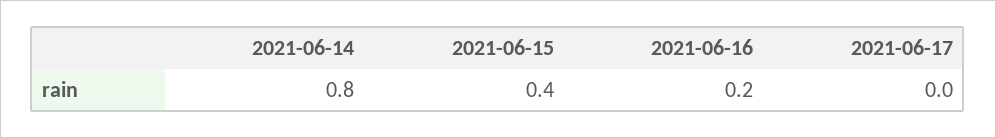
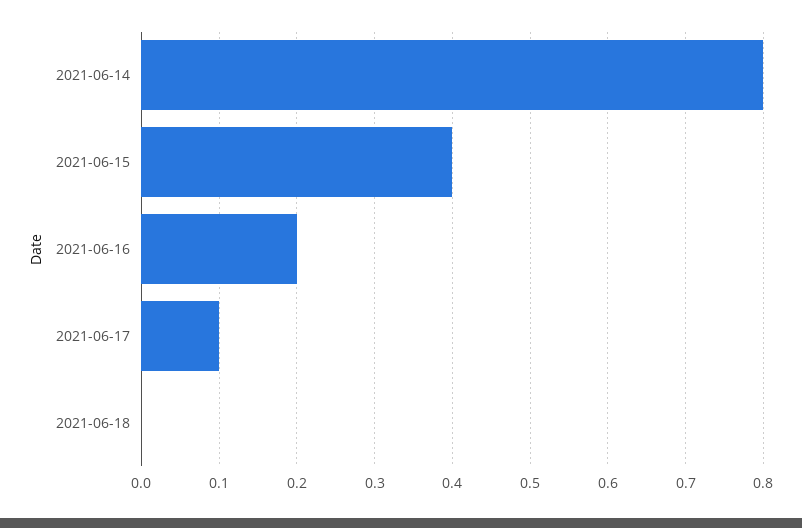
2021-06-17: 0 -> 0.1
2021-06-18: none -> 0

